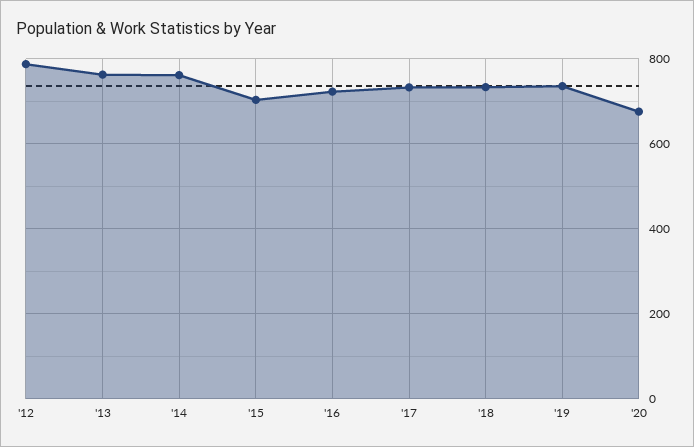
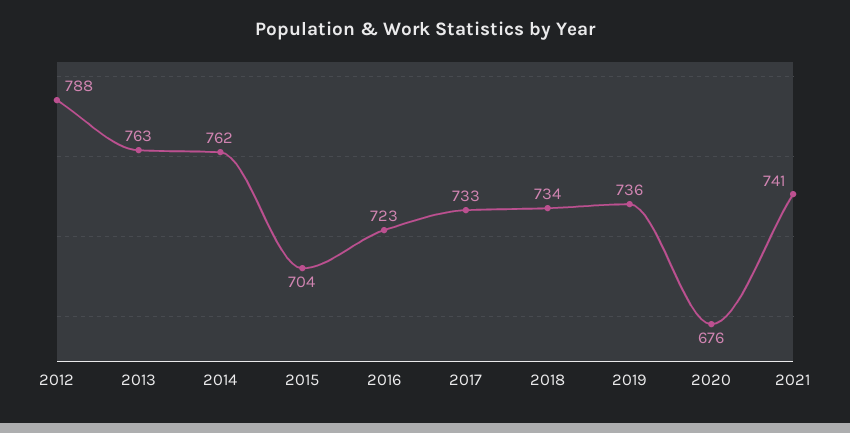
2021: none -> 741

